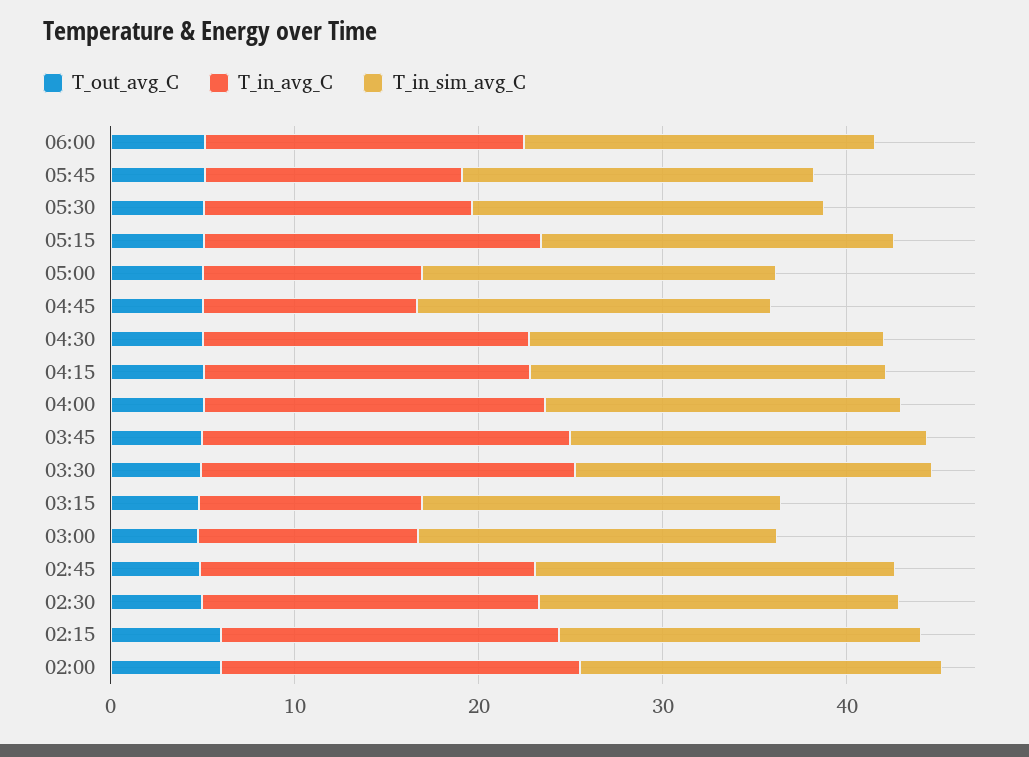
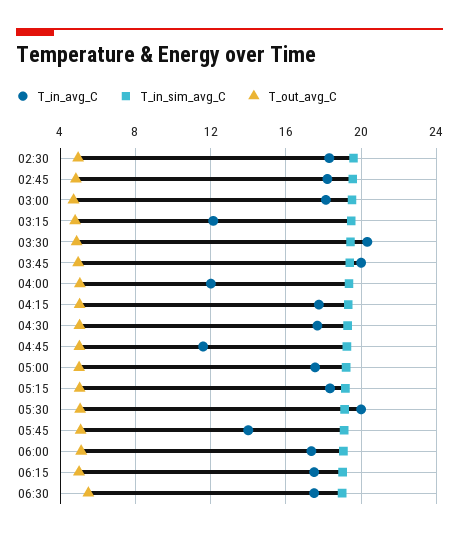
T_in_avg_C, 05:30: 14 -> 20
T_in_avg_C, 05:00: 12 -> 17.5
T_in_avg_C, 04:00: 18 -> 12
T_in_avg_C, 03:00: 12 -> 18
T_out_avg_C, 02:15: 6 -> none
T_in_avg_C, 02:15: 18 -> none
T_in_sim_avg_C, 02:15: 20 -> none
T_out_avg_C, 02:00: 6 -> none
T_in_avg_C, 02:00: 20 -> none
T_in_sim_avg_C, 02:00: 20 -> none
T_in_avg_C, 06:15: none -> 17.5
T_in_sim_avg_C, 06:15: none -> 19
T_out_avg_C, 06:15: none -> 5
T_in_avg_C, 06:30: none -> 17.5
T_in_sim_avg_C, 06:30: none -> 19
T_out_avg_C, 06:30: none -> 5.5

